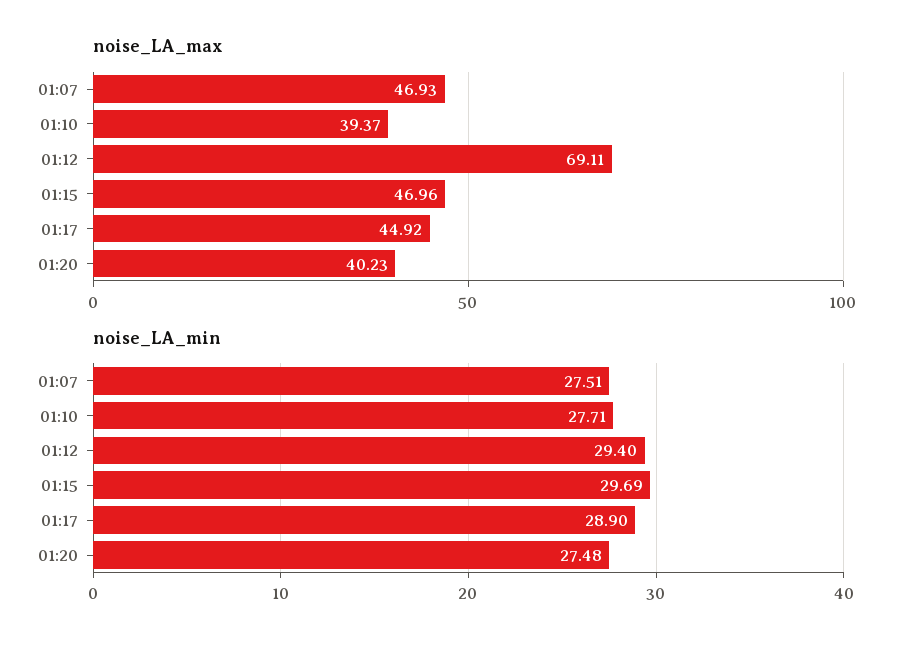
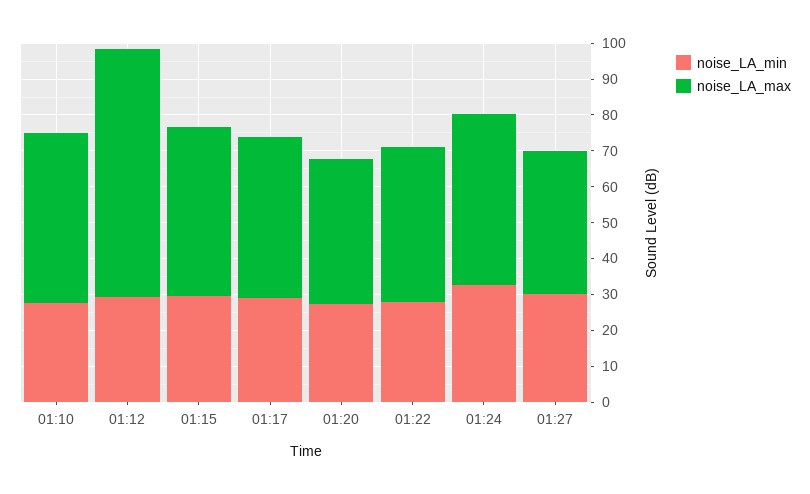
noise_LA_max, 01:07: 46.93 -> none
noise_LA_max, 01:10: 39.37 -> 47.5
noise_LA_min, 01:07: 27.51 -> none
noise_LA_min, 01:22: none -> 27.5
noise_LA_max, 01:22: none -> 42.5
noise_LA_min, 01:24: none -> 32.5
noise_LA_max, 01:24: none -> 47.5
noise_LA_min, 01:27: none -> 30
noise_LA_max, 01:27: none -> 40

